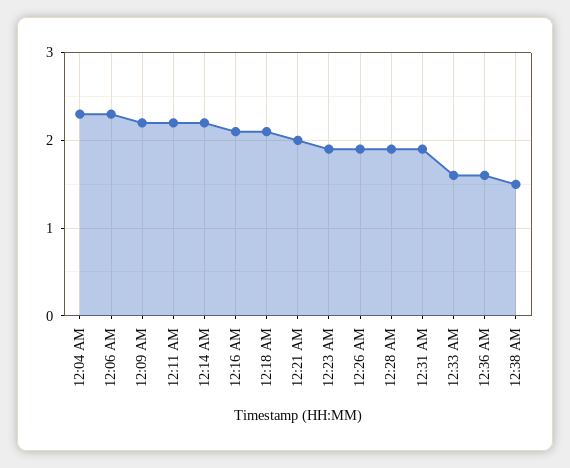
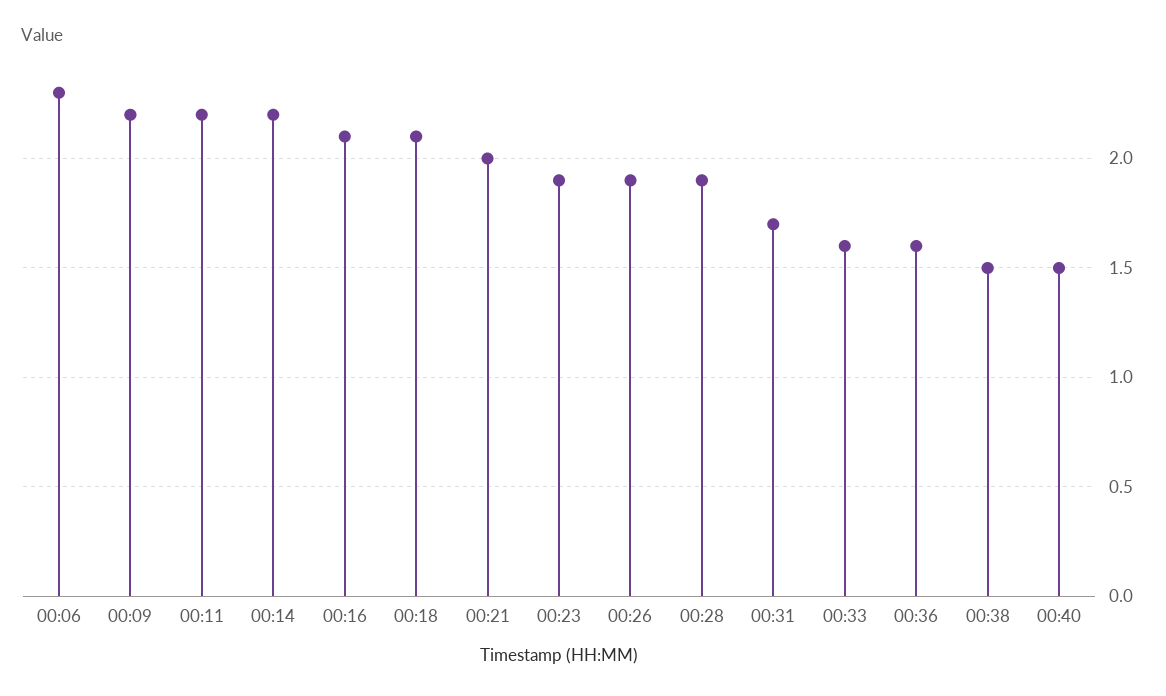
12:04 AM: 2.3 -> none
12:31 AM: 1.9 -> 1.7
00:40: none -> 1.5

